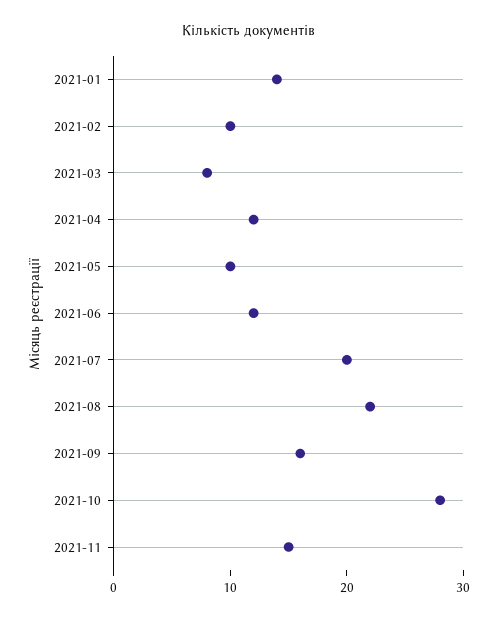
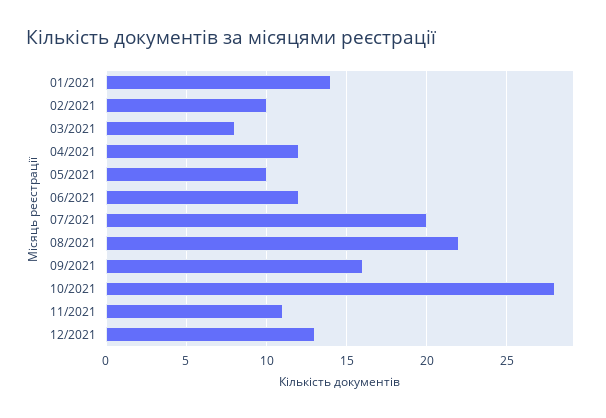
2021-11: 15 -> 11
12/2021: none -> 13

